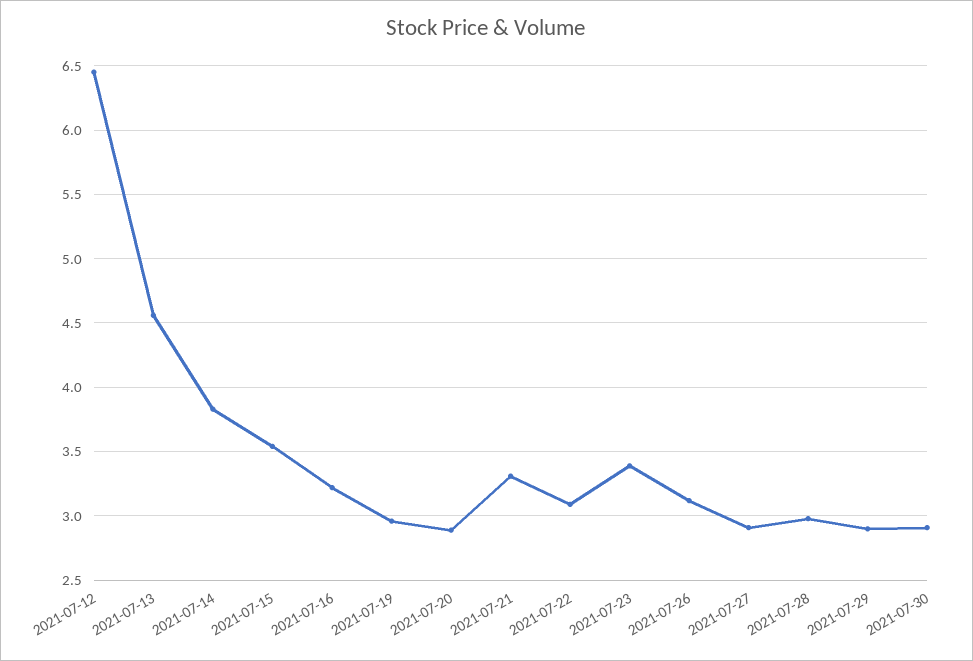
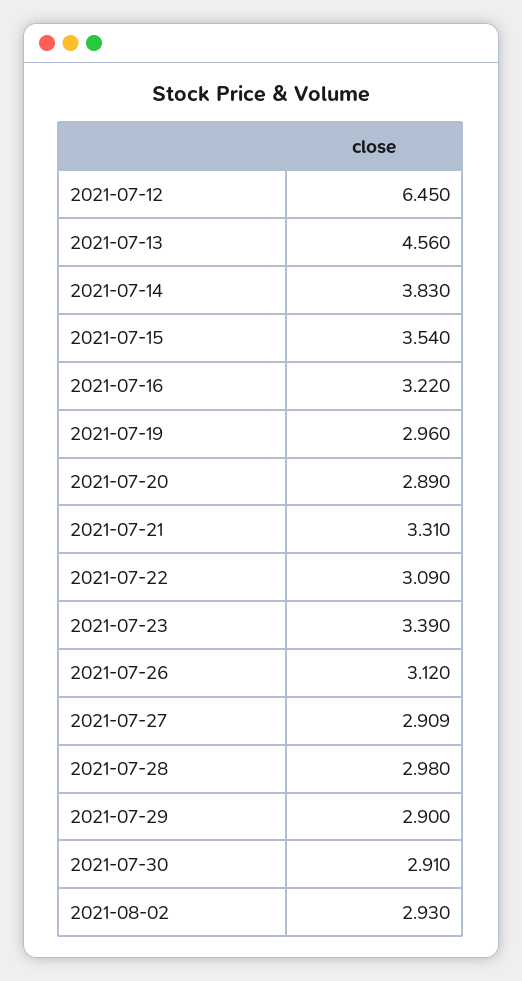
2021-08-02: none -> 2.93

